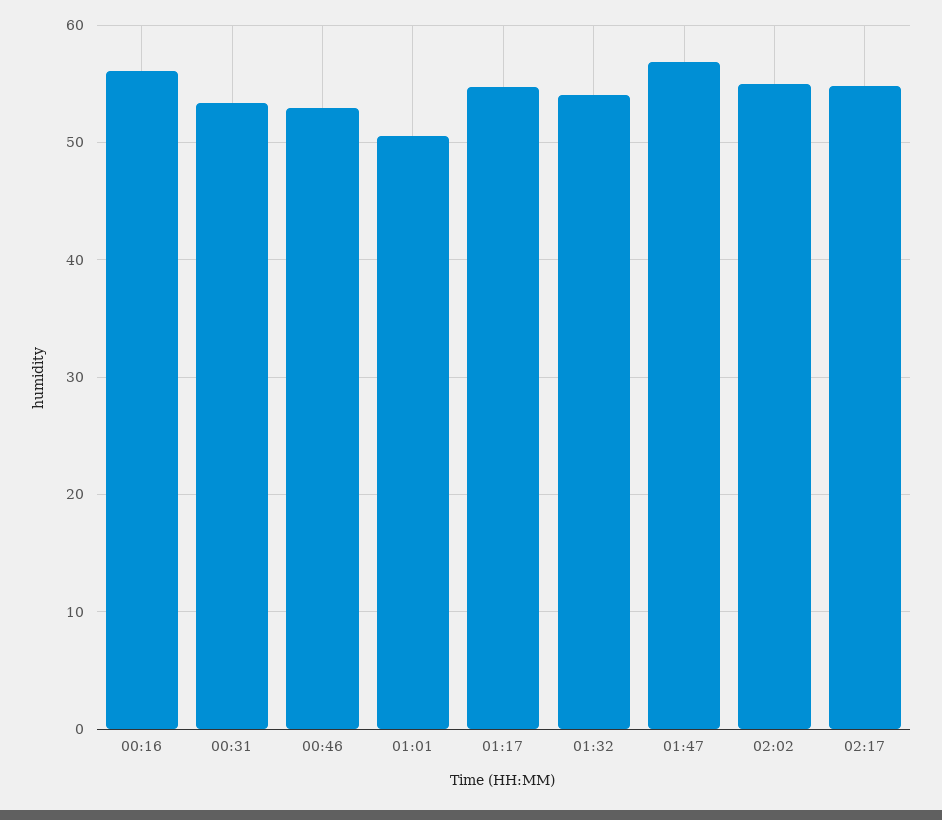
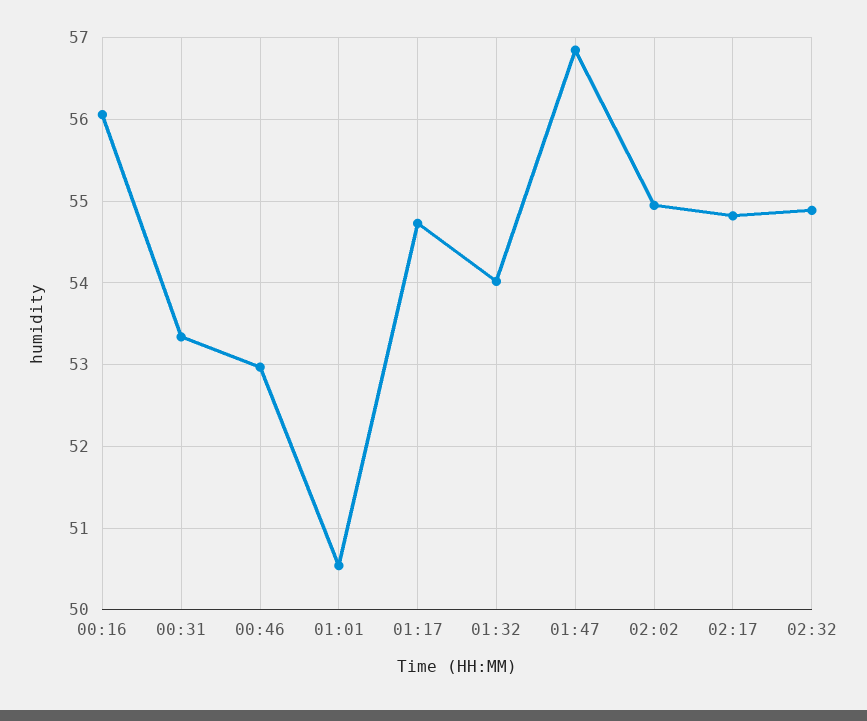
02:32: none -> 54.9

